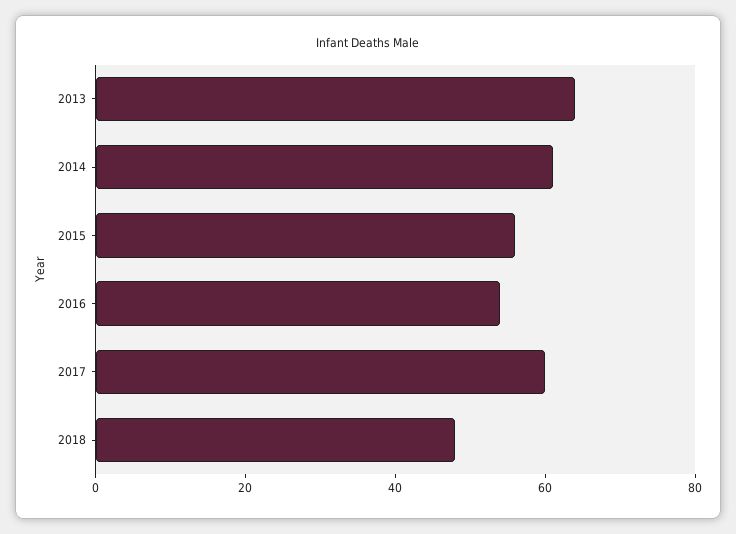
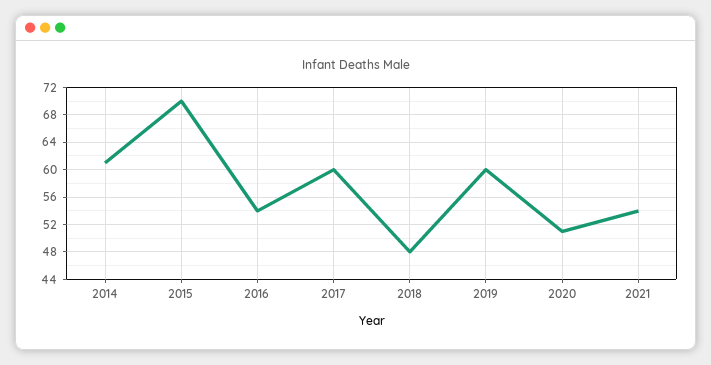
2013: 65 -> none
2015: 55 -> 70
2019: none -> 60
2020: none -> 51
2021: none -> 54

